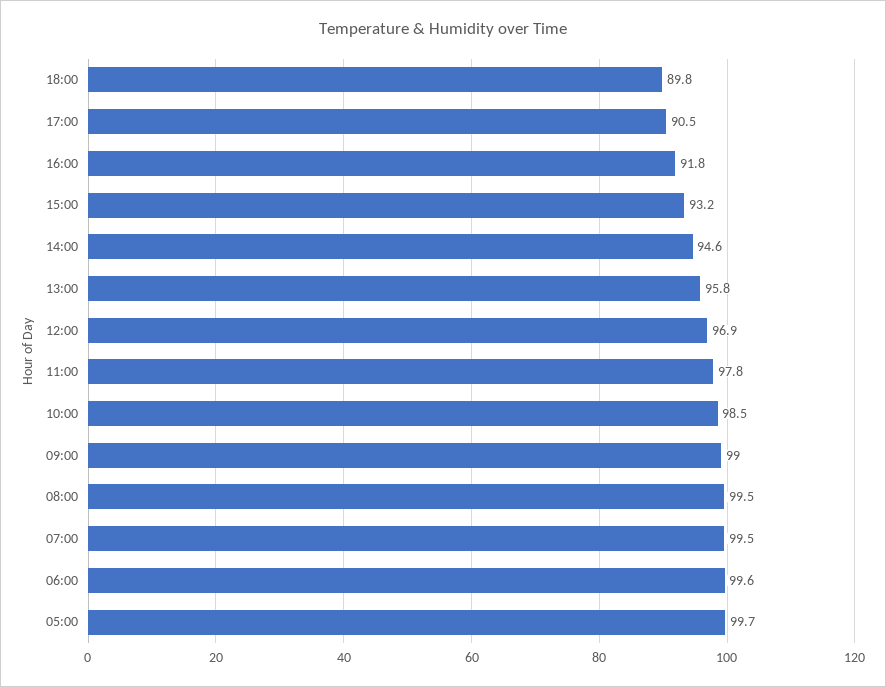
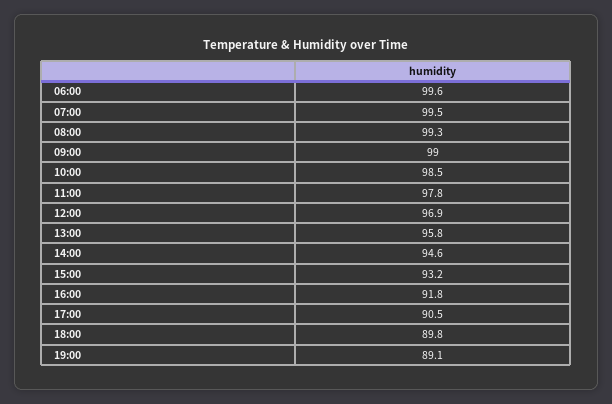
08:00: 99.5 -> 99.3
05:00: 99.7 -> none
19:00: none -> 89.1

